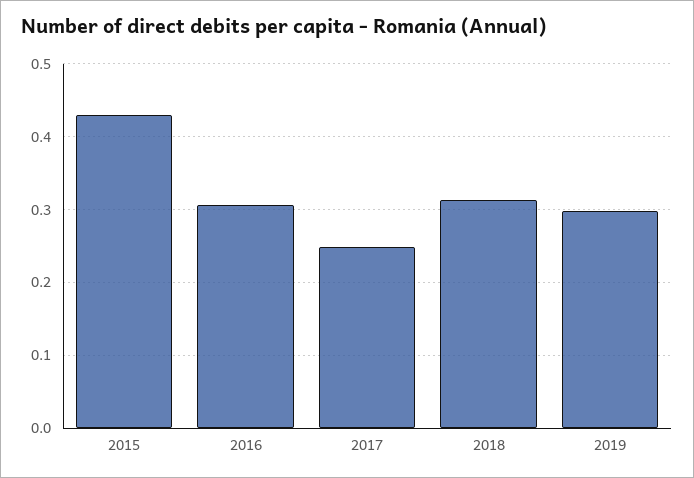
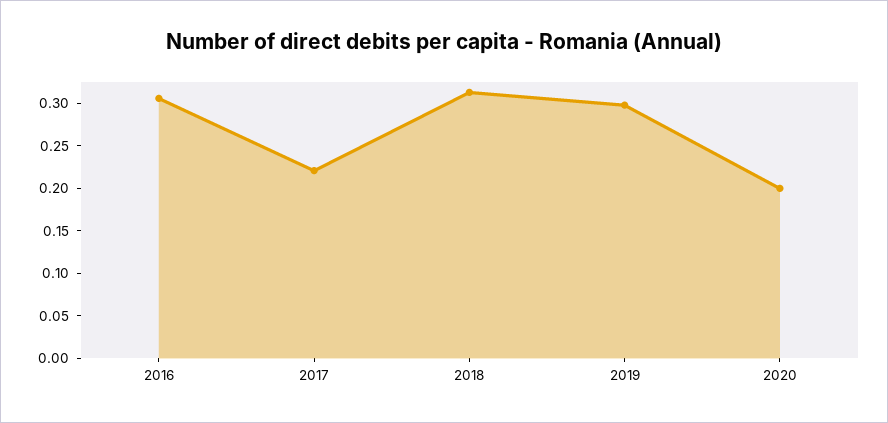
2015: 0.43 -> none
2017: 0.25 -> 0.22
2020: none -> 0.2

